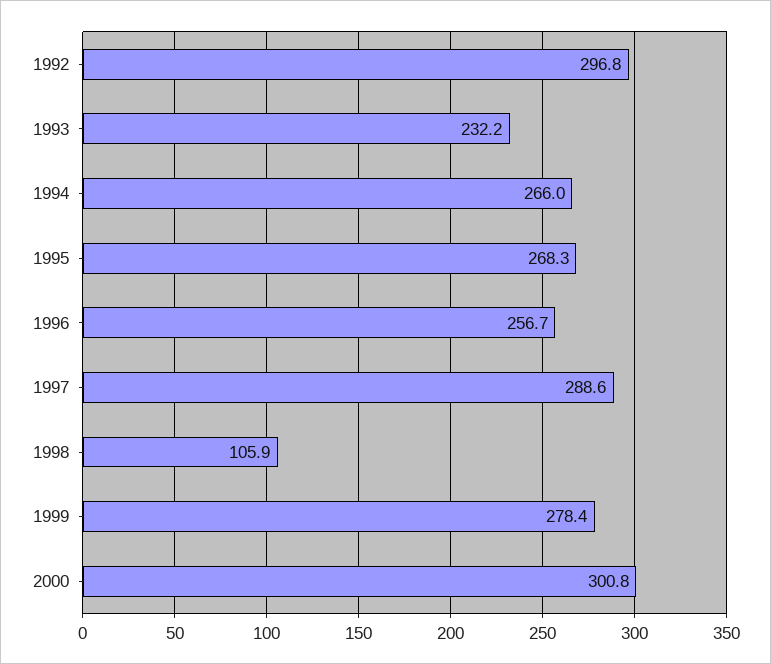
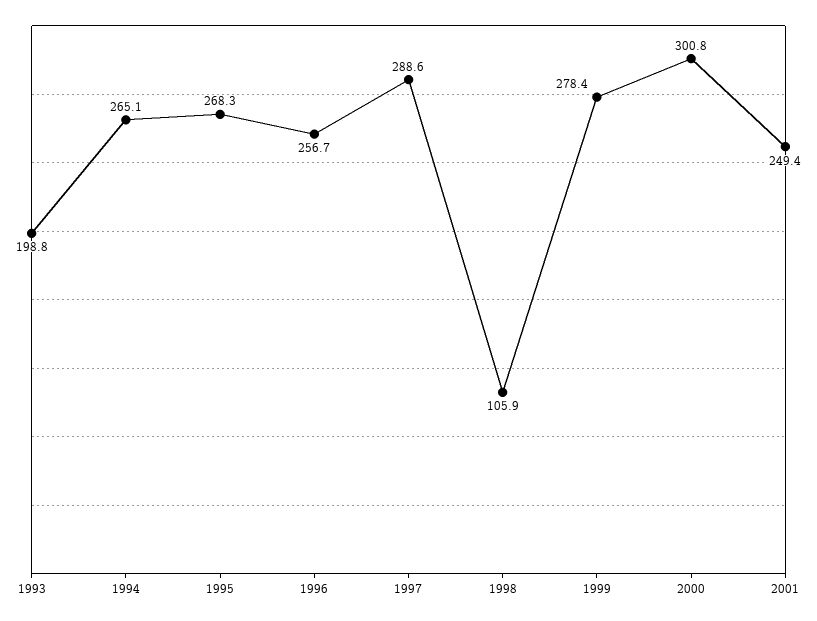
1992: 296.8 -> none
1993: 232.2 -> 198.8
1994: 266 -> 265.1
2001: none -> 249.4

